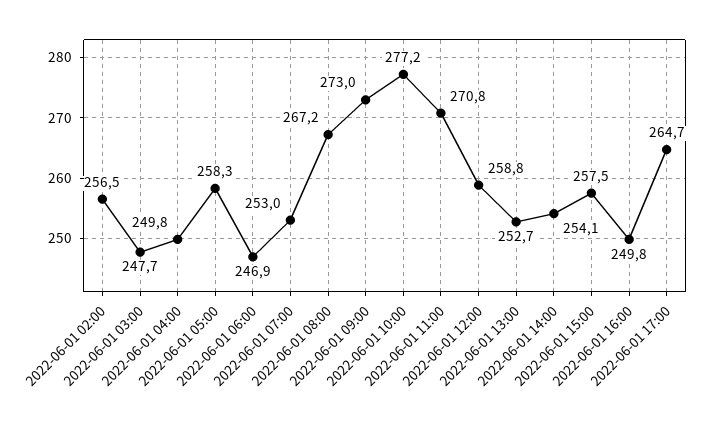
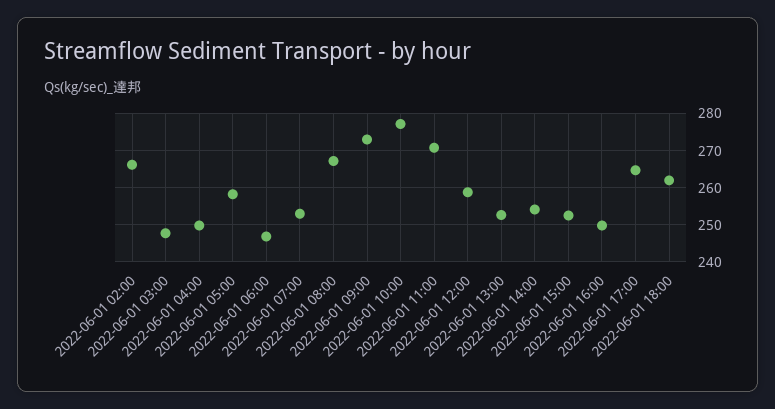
2022-06-01 02:00: 256.5 -> 266
2022-06-01 15:00: 257.5 -> 252
2022-06-01 18:00: none -> 262

